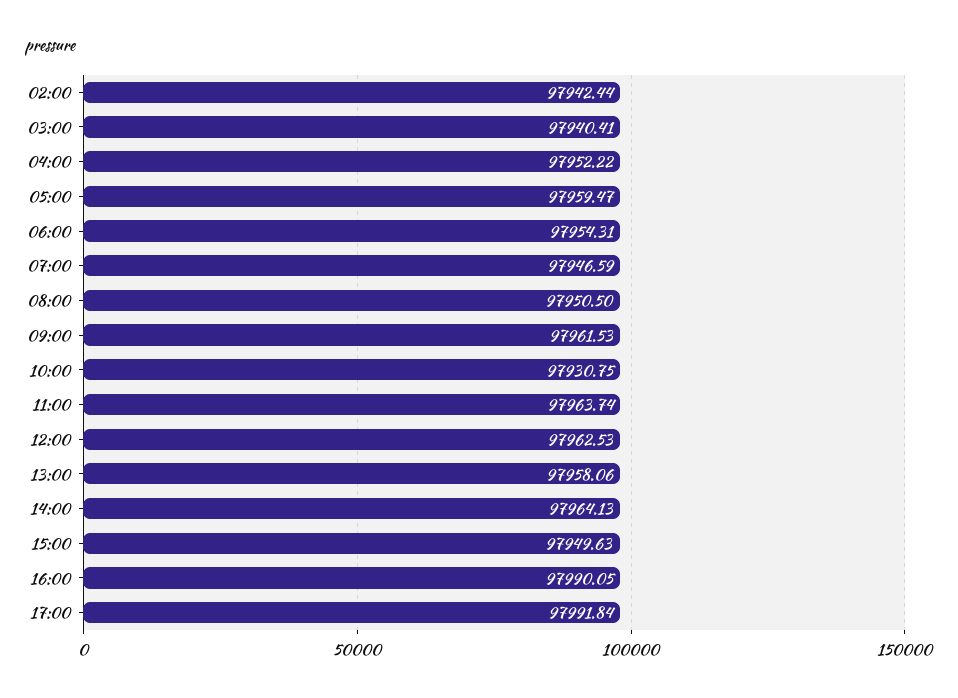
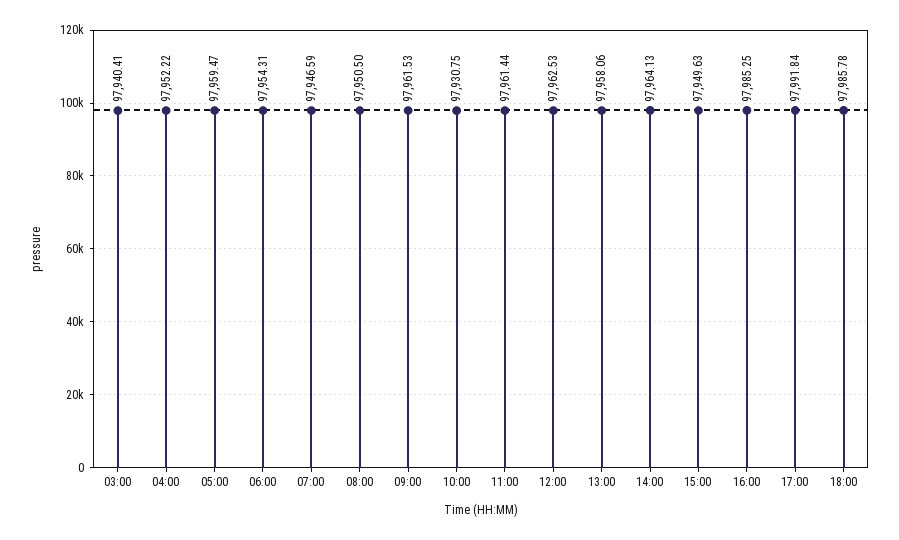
02:00: 97942.44 -> none
11:00: 97963.74 -> 97961.44
16:00: 97990.05 -> 97985.25
18:00: none -> 97985.78

